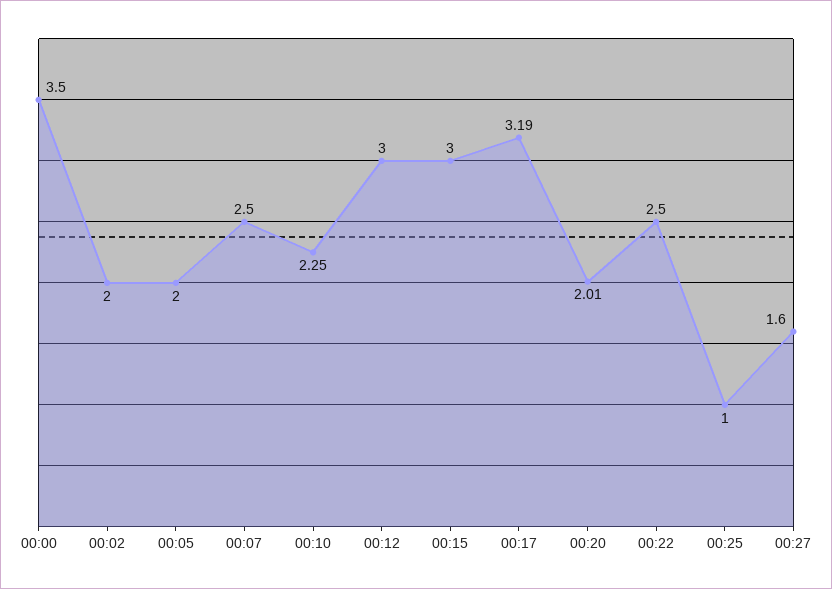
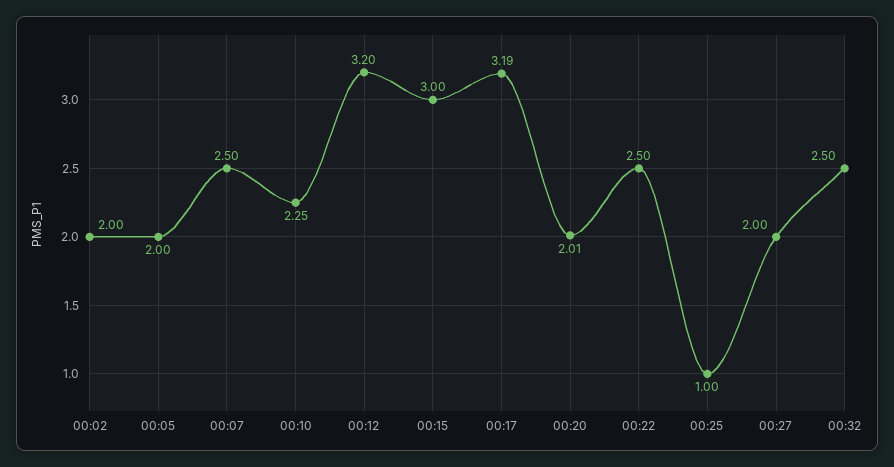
00:00: 3.5 -> none
00:12: 3 -> 3.2
00:27: 1.6 -> 2
00:32: none -> 2.5

